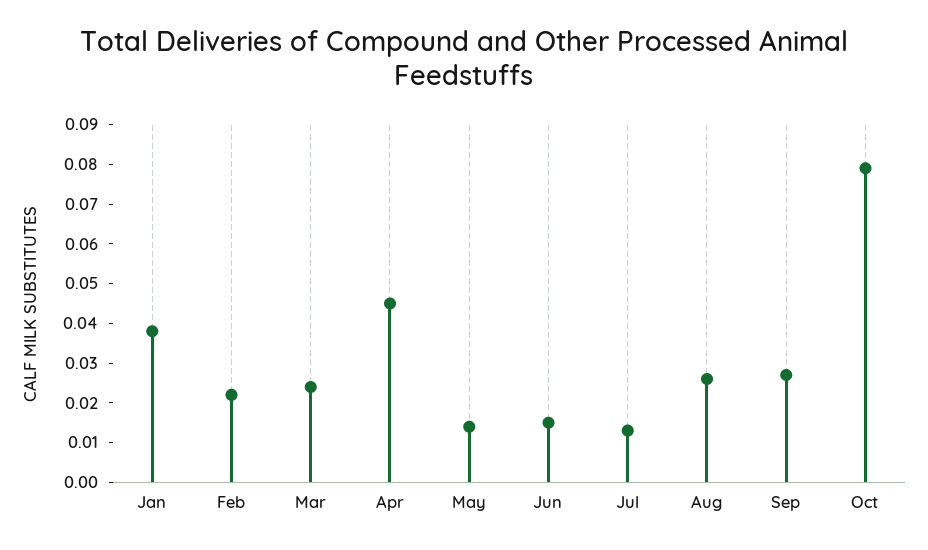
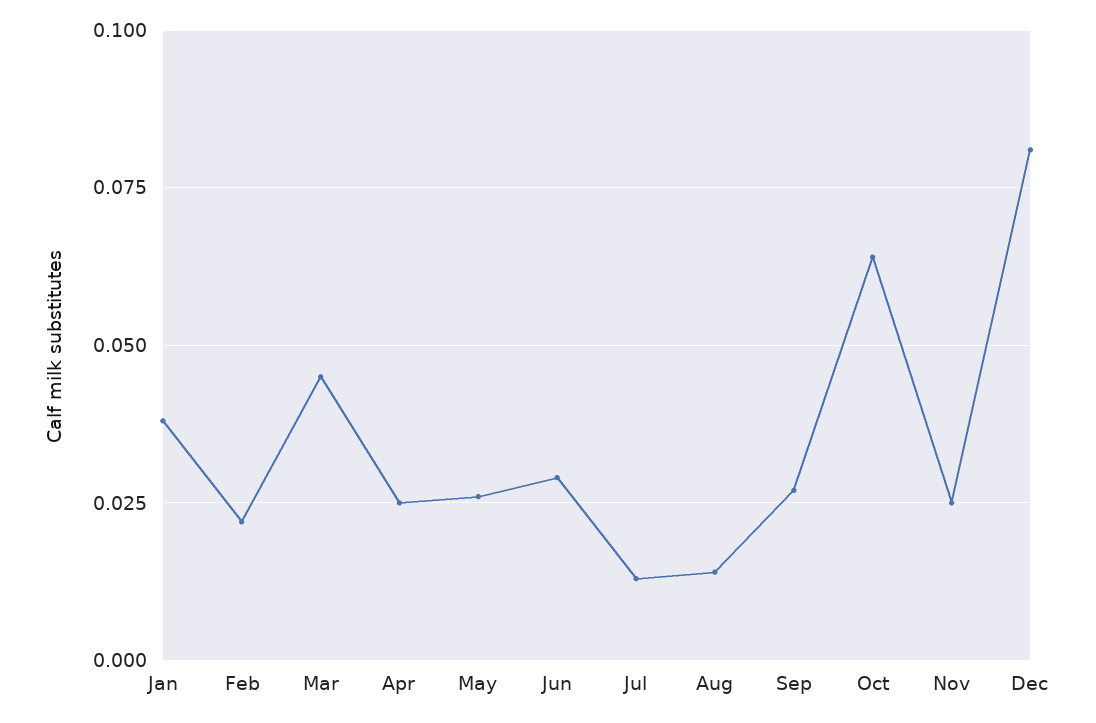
Mar: 0.025 -> 0.045
Apr: 0.045 -> 0.025
May: 0.015 -> 0.025
Jun: 0.015 -> 0.03
Aug: 0.025 -> 0.015
Oct: 0.08 -> 0.065
Nov: none -> 0.025
Dec: none -> 0.08

